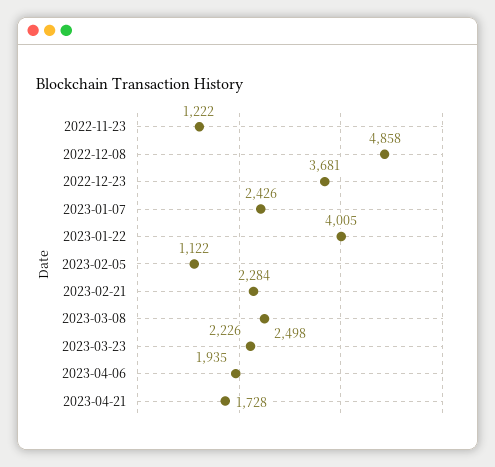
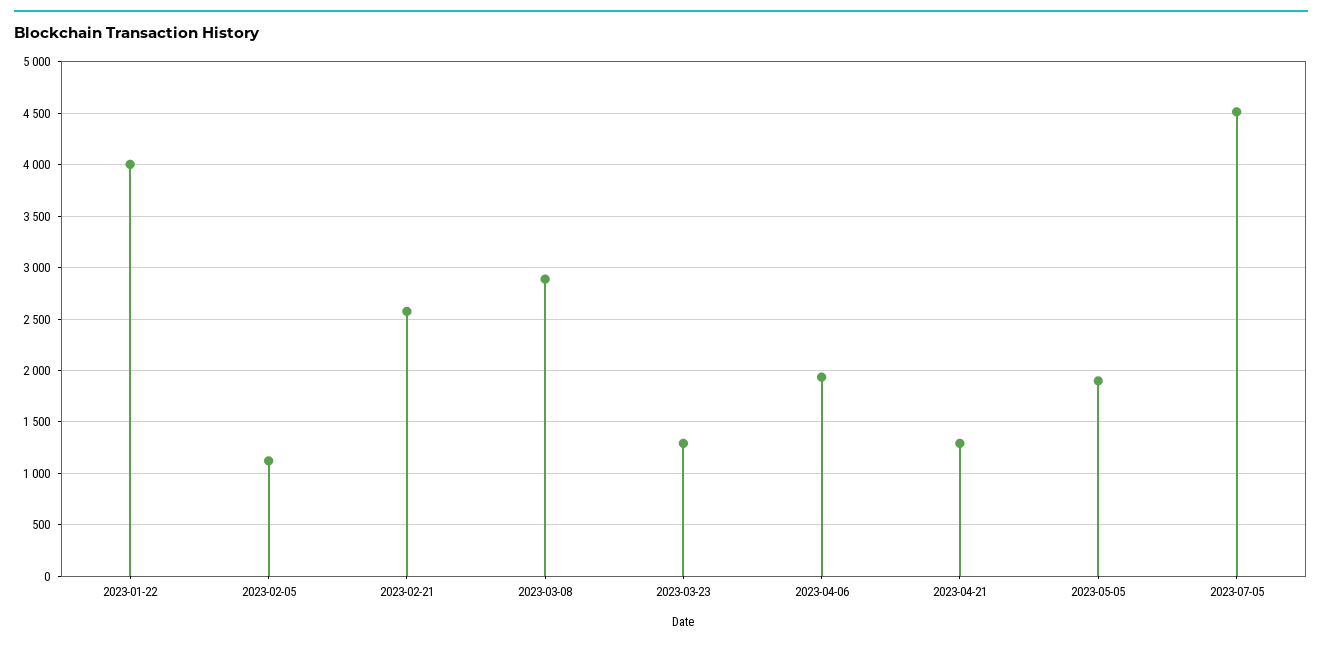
2022-11-23: 1222 -> none
2022-12-08: 4858 -> none
2022-12-23: 3681 -> none
2023-01-07: 2426 -> none
2023-02-21: 2284 -> 2600
2023-03-08: 2498 -> 2900
2023-03-23: 2226 -> 1300
2023-04-21: 1728 -> 1300
2023-05-05: none -> 1900
2023-07-05: none -> 4500

